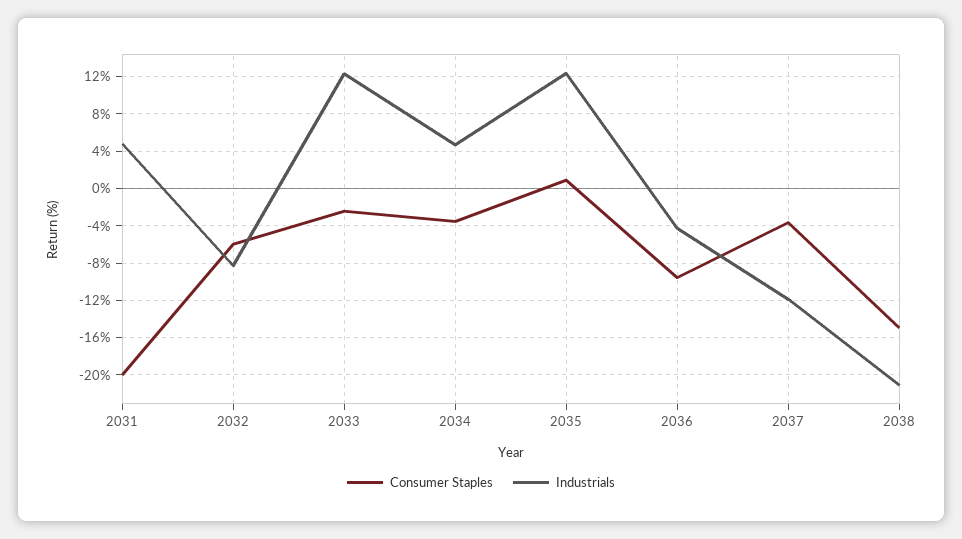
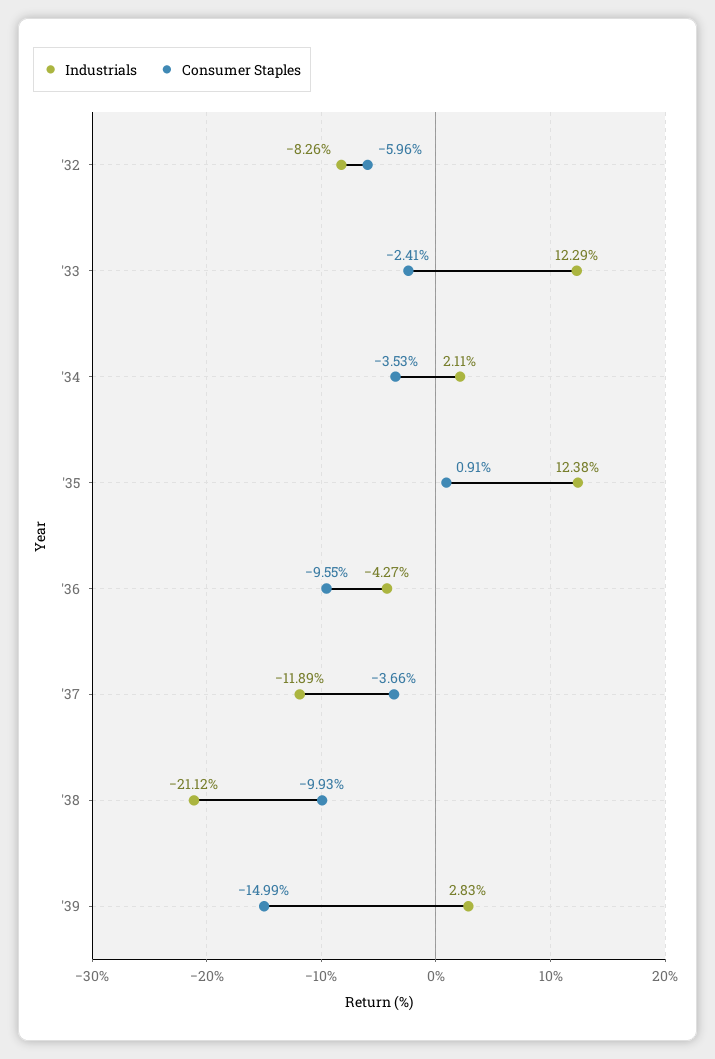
Consumer Staples, 2031: -20 -> none
Industrials, 2031: 5 -> none
Industrials, 2034: 5 -> 2.11
Consumer Staples, 2038: -15 -> -9.93
Industrials, '39: none -> 2.83
Consumer Staples, '39: none -> -14.99

